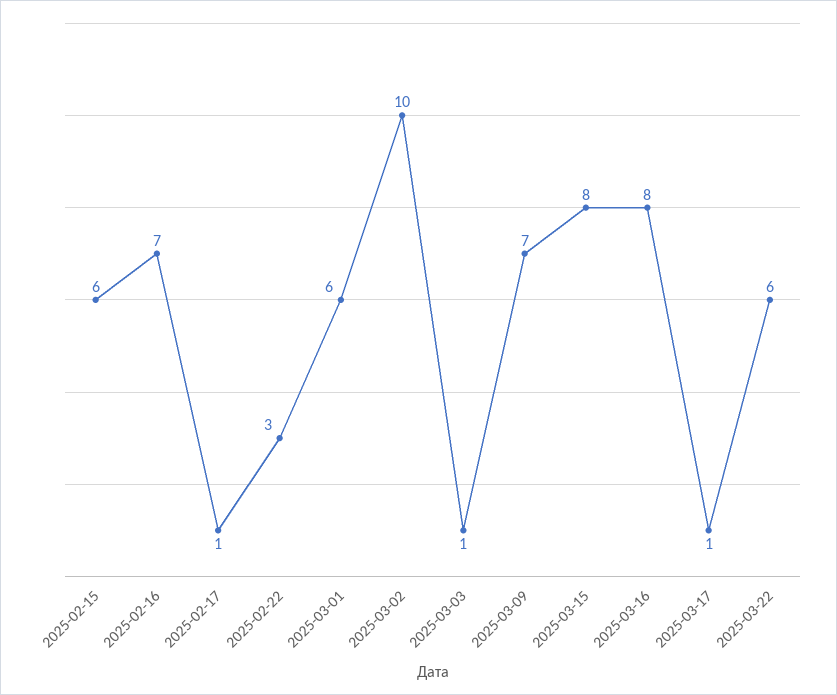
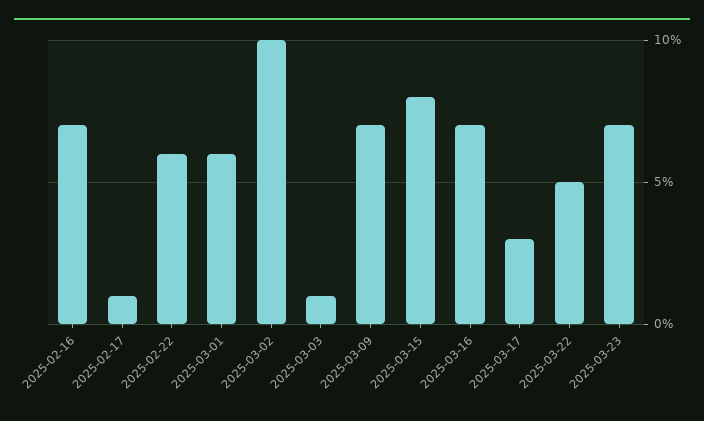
2025-02-15: 6 -> none
2025-02-22: 3 -> 6
2025-03-16: 8 -> 7
2025-03-17: 1 -> 3
2025-03-22: 6 -> 5
2025-03-23: none -> 7

